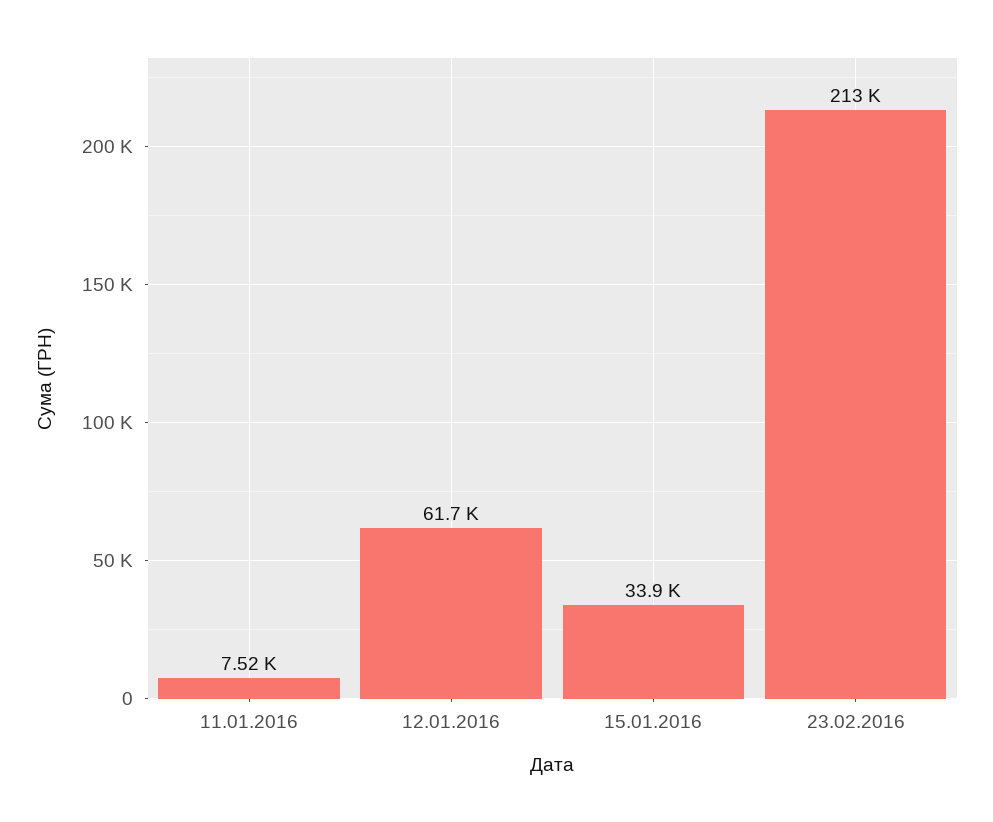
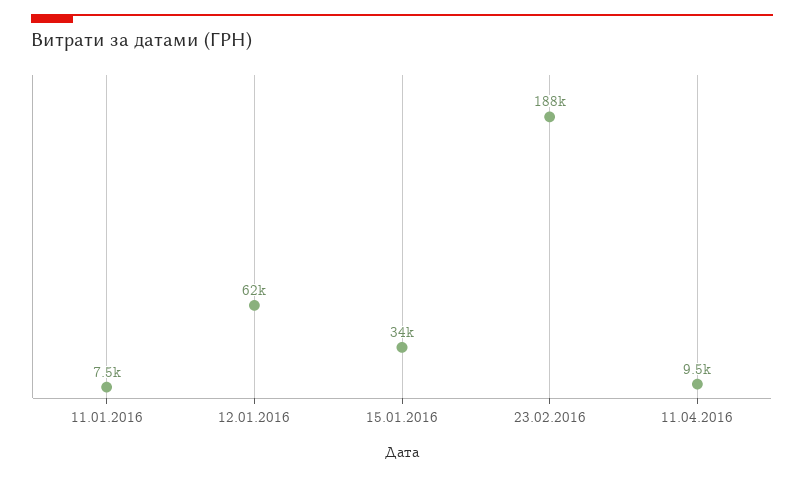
23.02.2016: 213000 -> 188000
11.04.2016: none -> 9500

